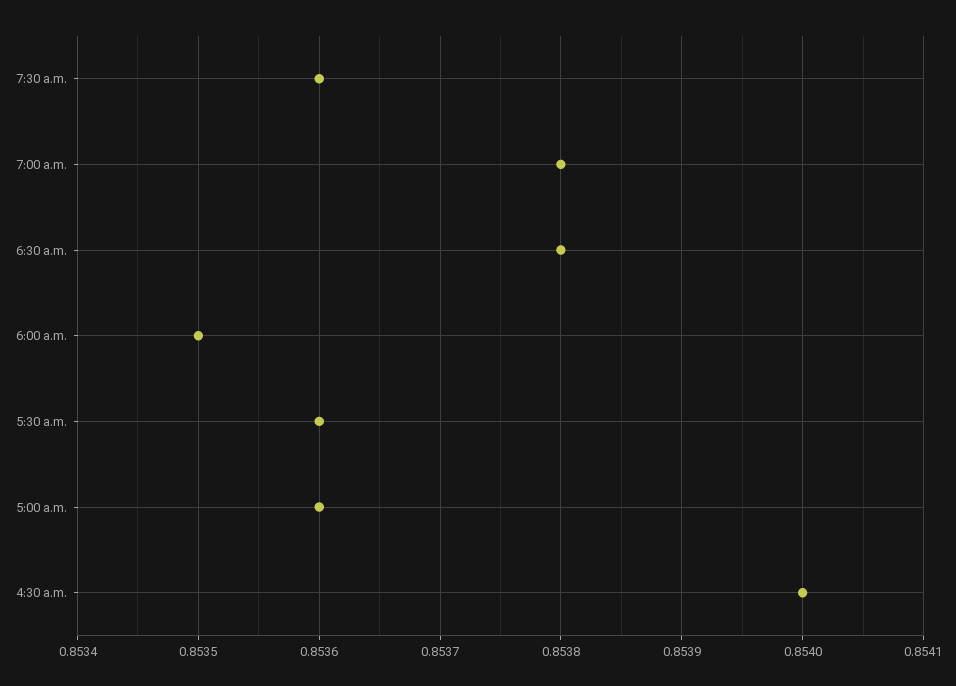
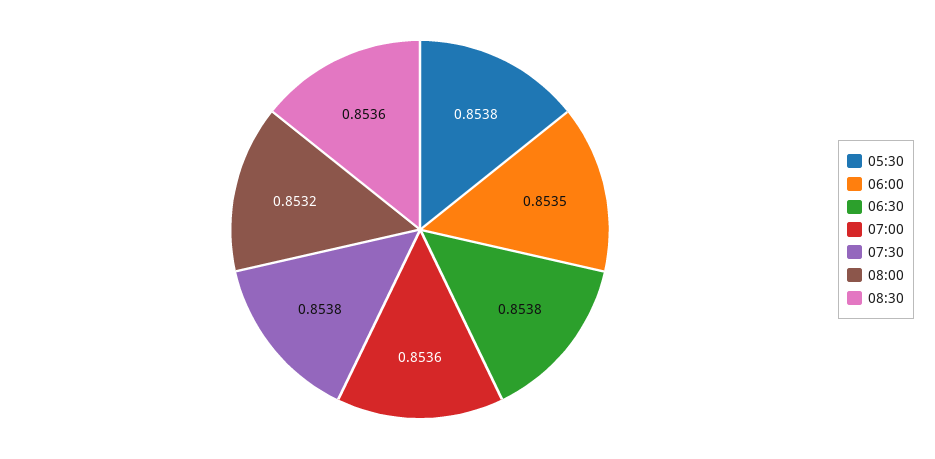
7:30 a.m.: 0.8536 -> 0.8538
7:00 a.m.: 0.8538 -> 0.8536
5:30 a.m.: 0.8536 -> 0.8538
5:00 a.m.: 0.8536 -> none
4:30 a.m.: 0.854 -> none
08:00: none -> 0.8532
08:30: none -> 0.8536

